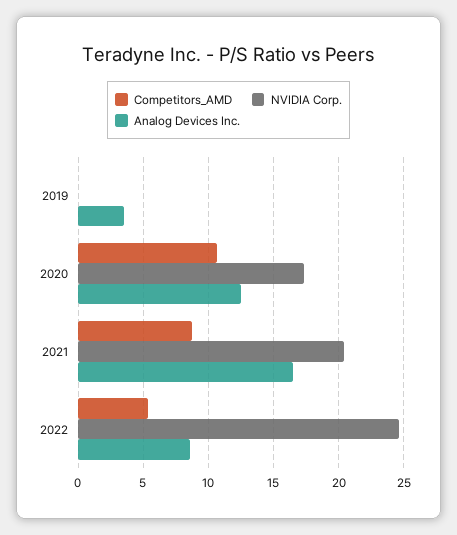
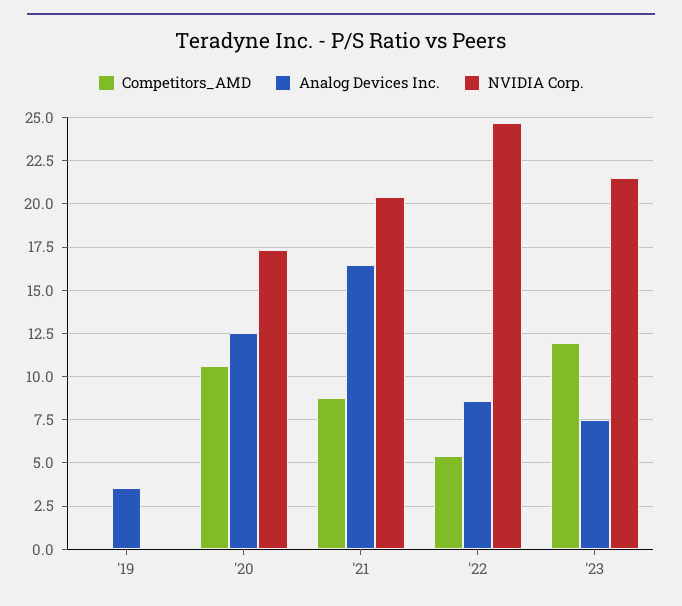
Competitors_AMD, '23: none -> 12
Analog Devices Inc., '23: none -> 7.5
NVIDIA Corp., '23: none -> 21.5

